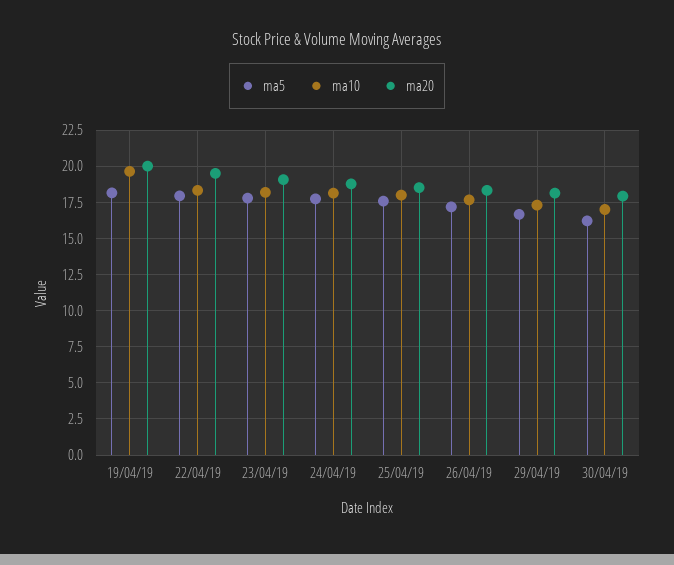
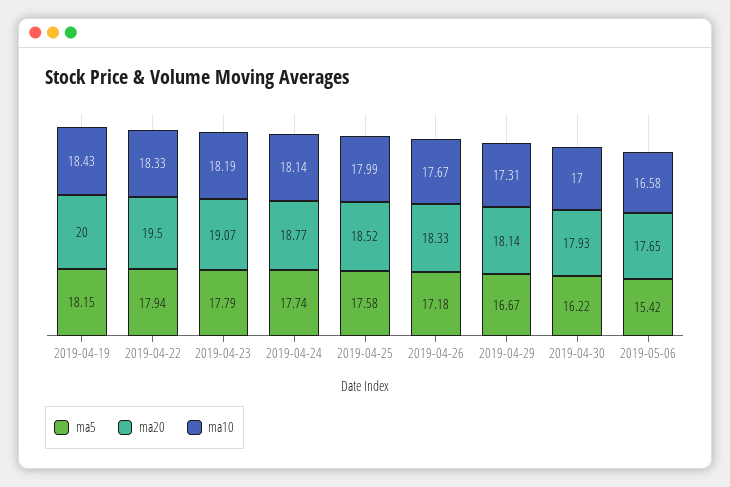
ma10, 19/04/19: 19.5 -> 18.43
ma5, 2019-05-06: none -> 15.42
ma20, 2019-05-06: none -> 17.65
ma10, 2019-05-06: none -> 16.58

